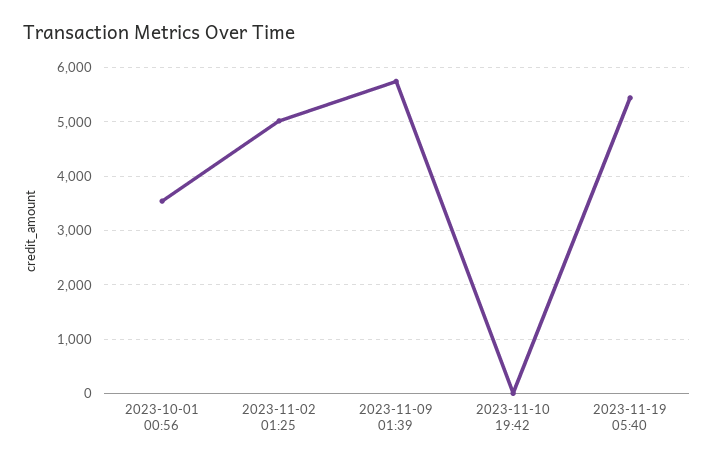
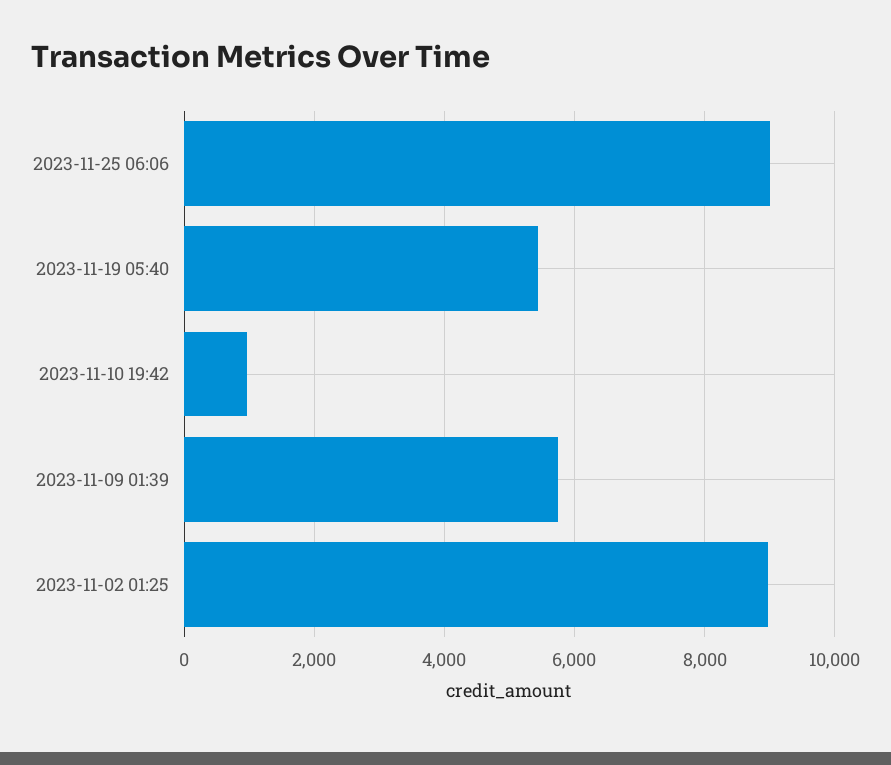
2023-10-01 00:56: 3600 -> none
2023-11-02 01:25: 5000 -> 9000
2023-11-10 19:42: 0 -> 1000
2023-11-25 06:06: none -> 9000

